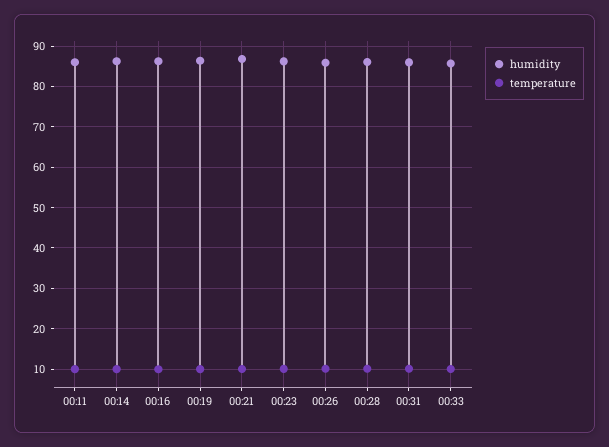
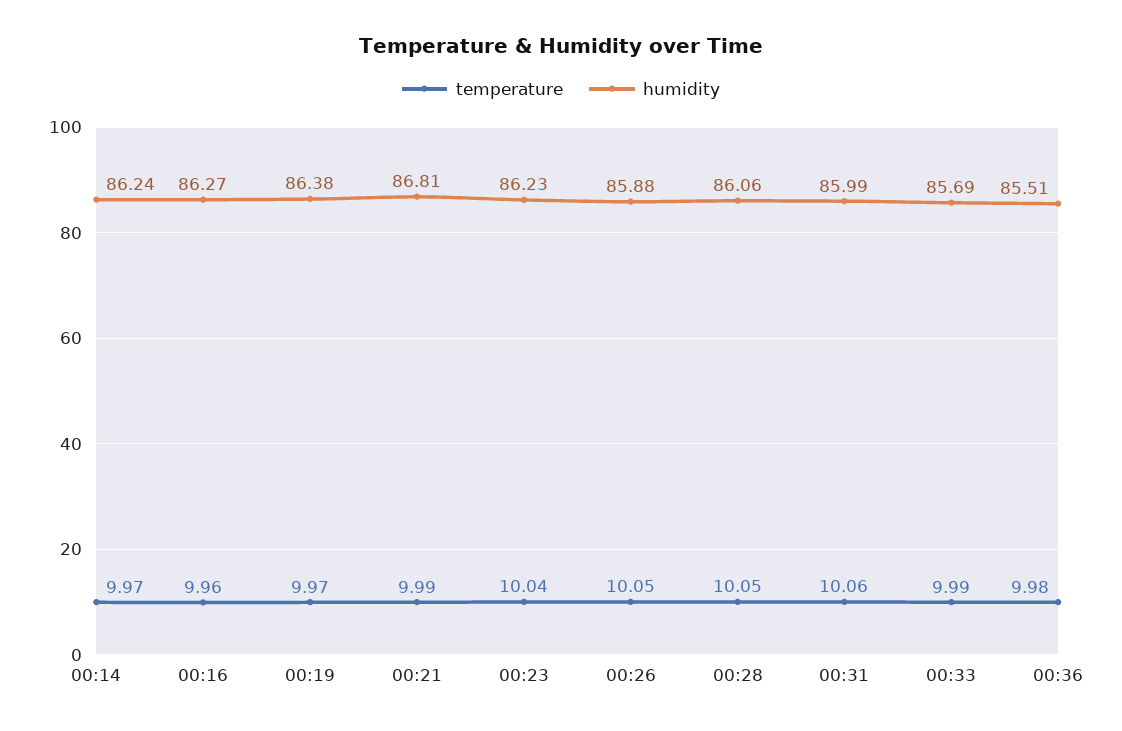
humidity, 00:11: 86 -> none
temperature, 00:11: 10 -> none
temperature, 00:36: none -> 9.98
humidity, 00:36: none -> 85.51

